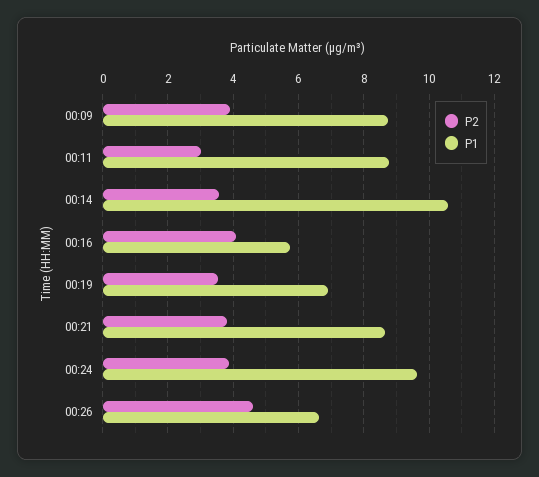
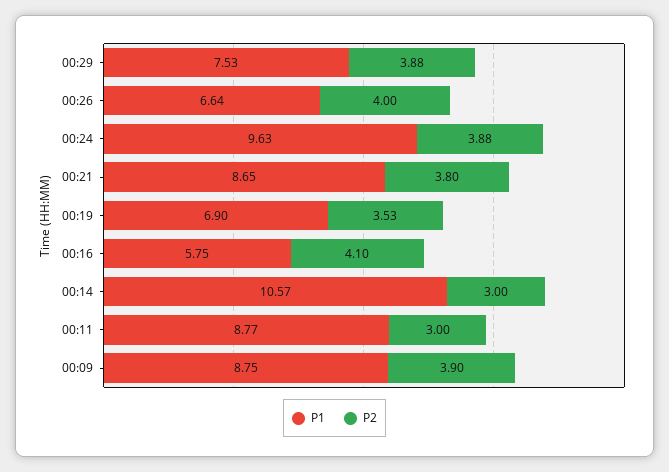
P2, 00:14: 3.6 -> 3
P2, 00:26: 4.6 -> 4
P1, 00:29: none -> 7.53
P2, 00:29: none -> 3.88

